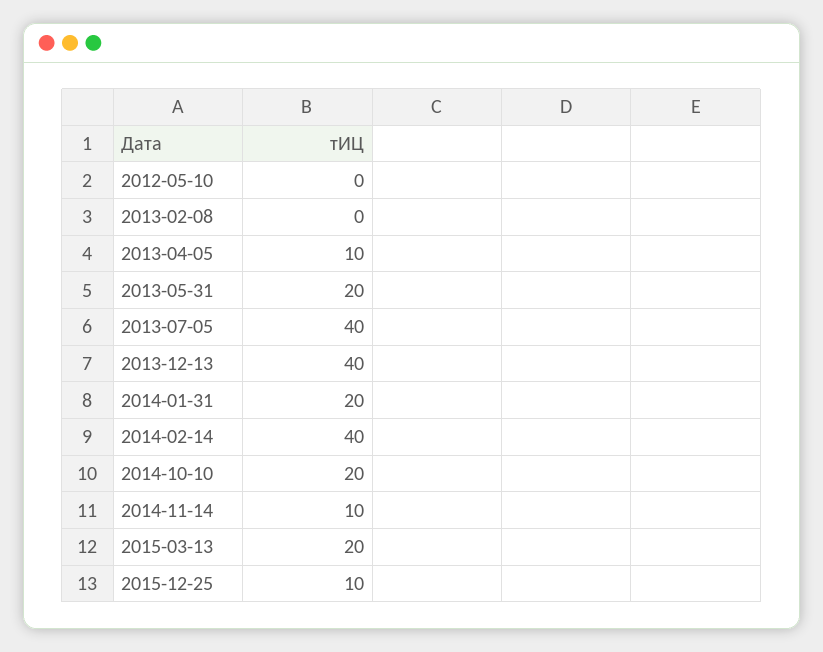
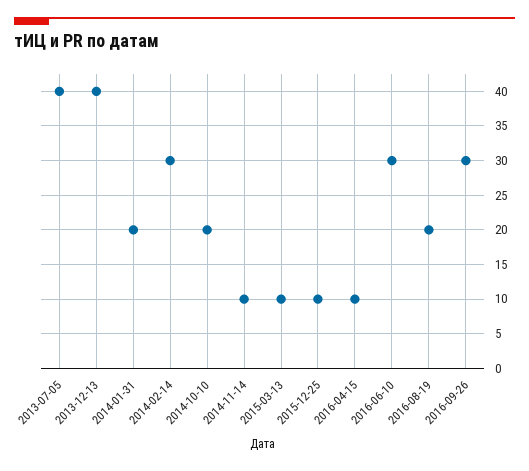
2012-05-10: 0 -> none
2013-02-08: 0 -> none
2013-04-05: 10 -> none
2013-05-31: 20 -> none
2014-02-14: 40 -> 30
2015-03-13: 20 -> 10
2016-04-15: none -> 10
2016-06-10: none -> 30
2016-08-19: none -> 20
2016-09-26: none -> 30

